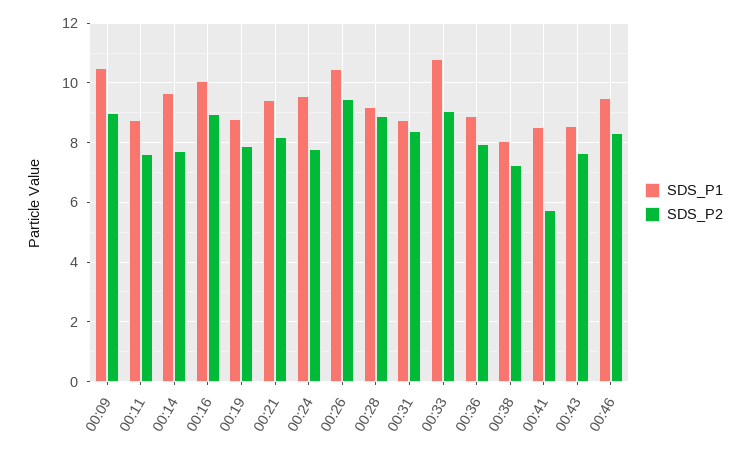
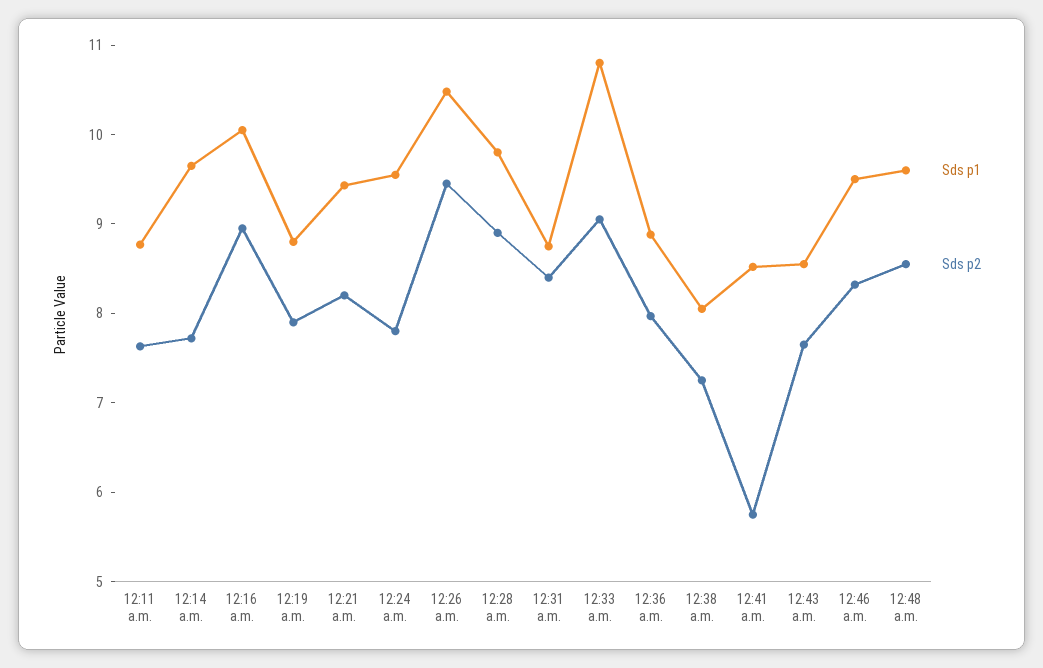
SDS_P1, 00:09: 10.5 -> none
SDS_P2, 00:09: 9 -> none
SDS_P1, 00:28: 9.25 -> 9.8
SDS_P1, 12:48 a.m.: none -> 9.6
SDS_P2, 12:48 a.m.: none -> 8.6

